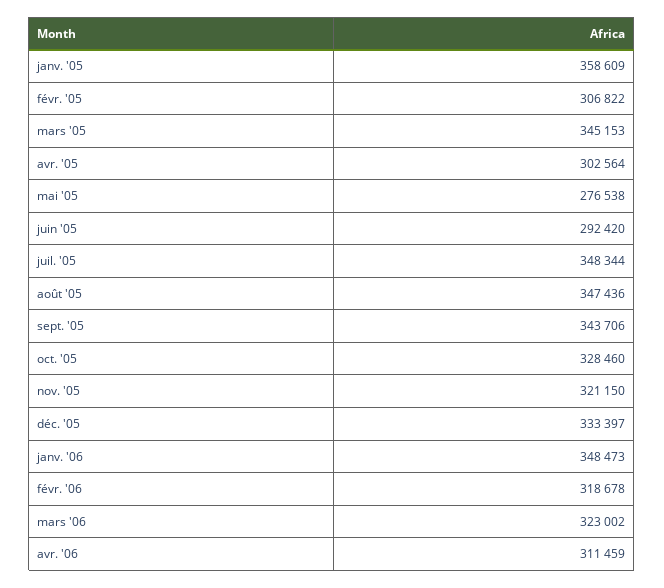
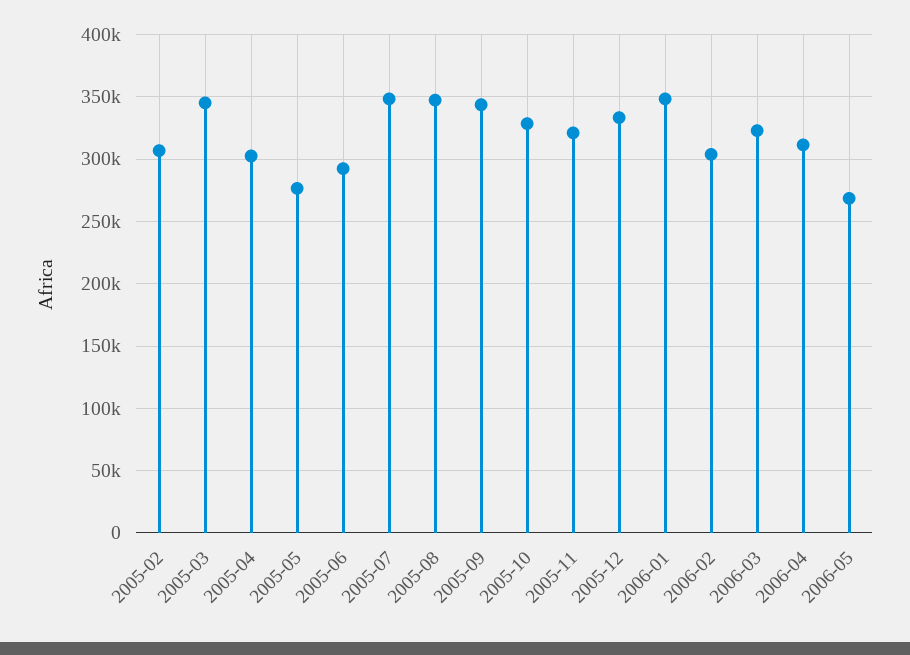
janv. '05: 358609 -> none
févr. '06: 318678 -> 305000
2006-05: none -> 270000

